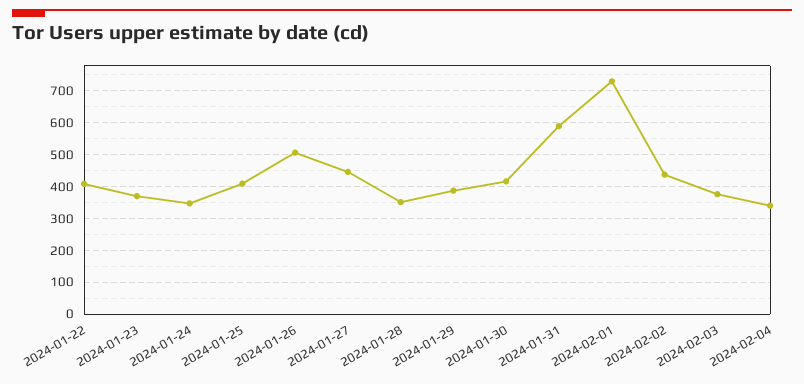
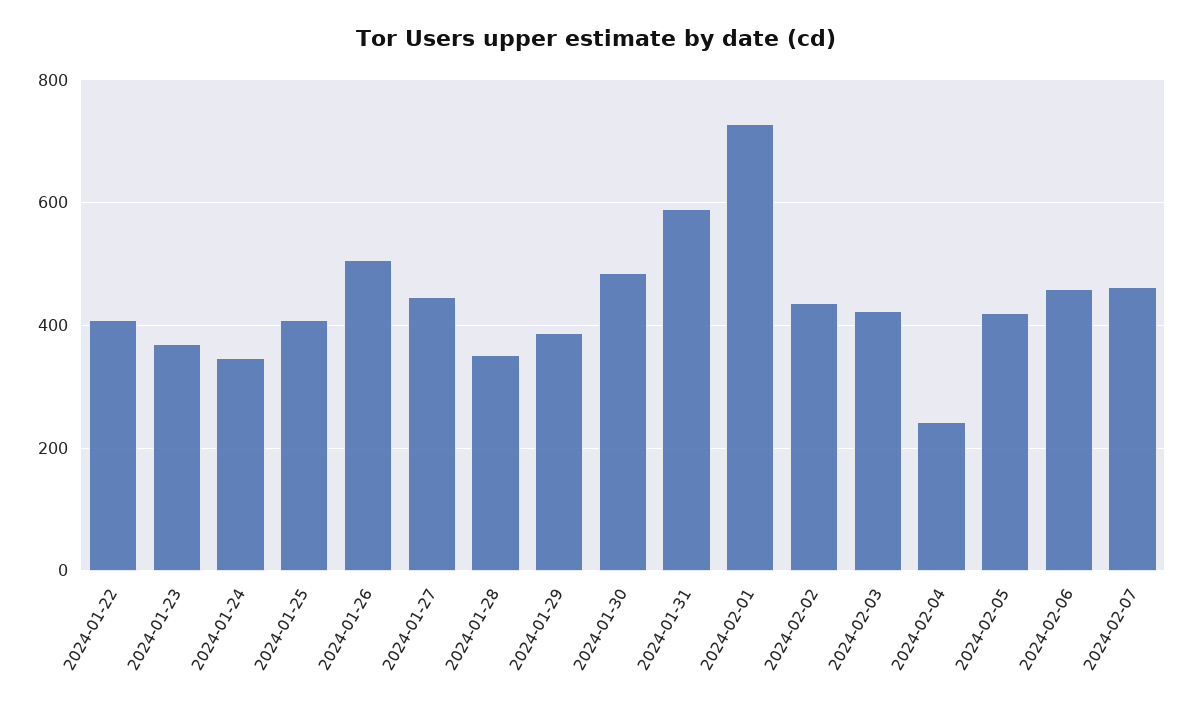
2024-01-30: 420 -> 480
2024-02-03: 380 -> 420
2024-02-04: 340 -> 240
2024-02-05: none -> 420
2024-02-06: none -> 460
2024-02-07: none -> 460

